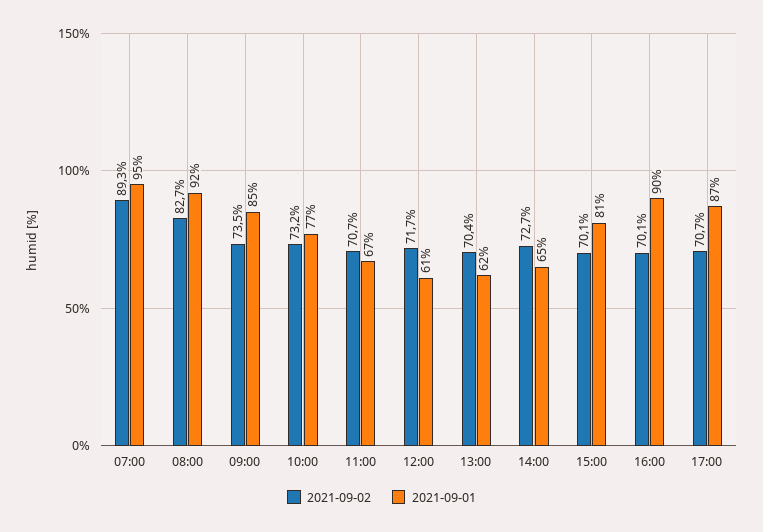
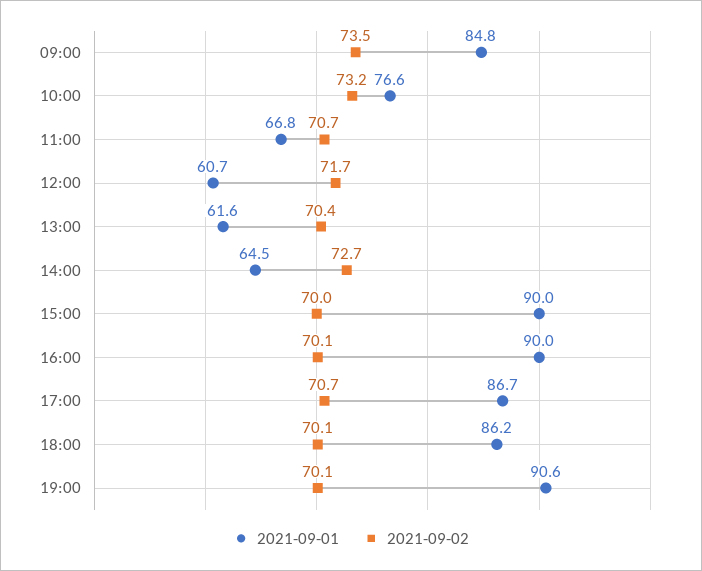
2021-09-02, 07:00: 89.3 -> none
2021-09-01, 07:00: 95 -> none
2021-09-02, 08:00: 82.7 -> none
2021-09-01, 08:00: 92 -> none
2021-09-02, 15:00: 70.1 -> 70
2021-09-01, 15:00: 81 -> 90
2021-09-01, 18:00: none -> 86.2
2021-09-02, 18:00: none -> 70.1
2021-09-01, 19:00: none -> 90.6
2021-09-02, 19:00: none -> 70.1

